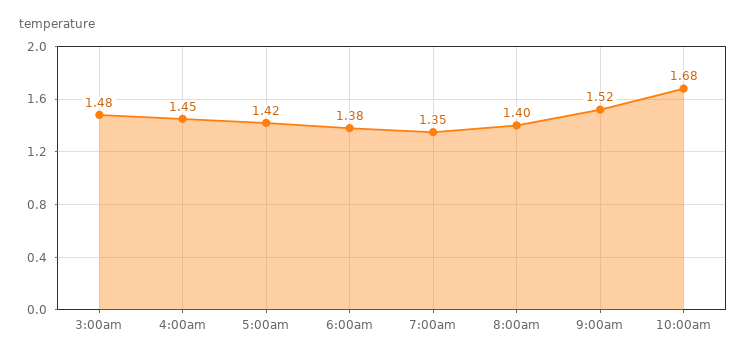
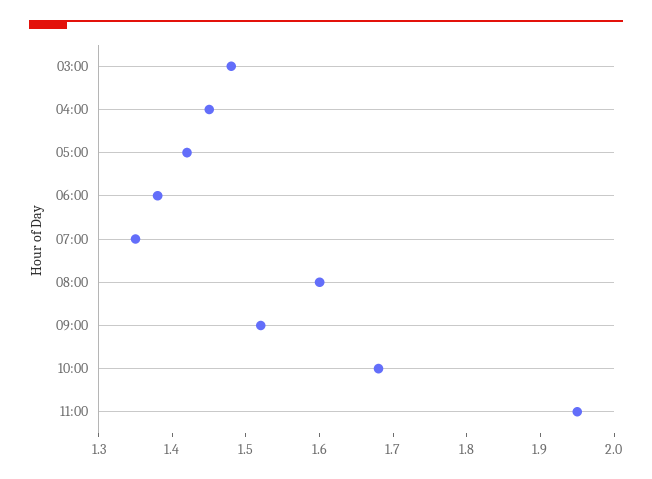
8:00am: 1.4 -> 1.6
11:00: none -> 1.95

